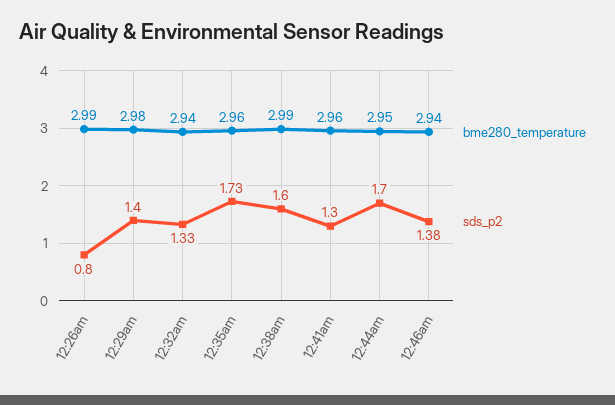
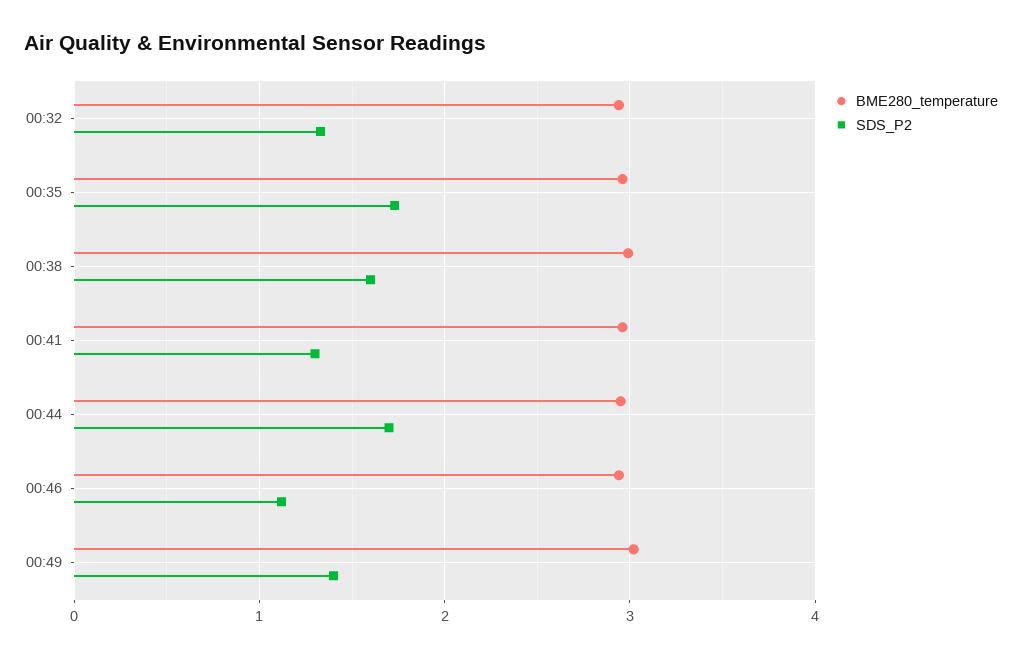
bme280_temperature, 12:26am: 2.99 -> none
sds_p2, 12:26am: 0.8 -> none
bme280_temperature, 12:29am: 2.98 -> none
sds_p2, 12:29am: 1.4 -> none
sds_p2, 12:46am: 1.38 -> 1.1
bme280_temperature, 00:49: none -> 3
sds_p2, 00:49: none -> 1.4

